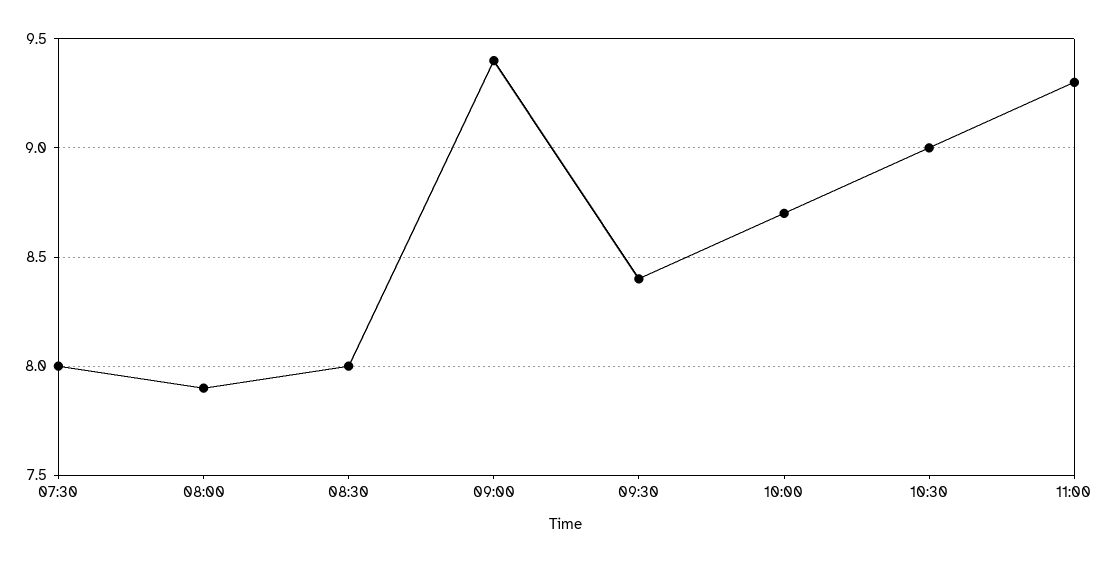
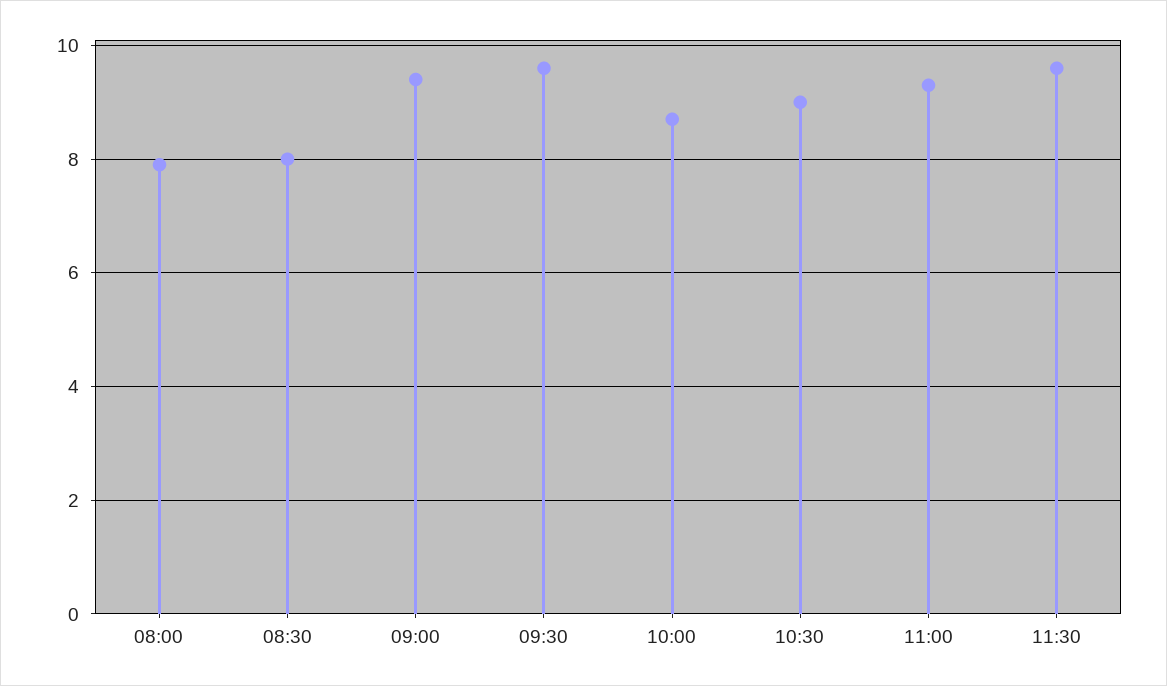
07:30: 8 -> none
09:30: 8.4 -> 9.5
11:30: none -> 9.5

